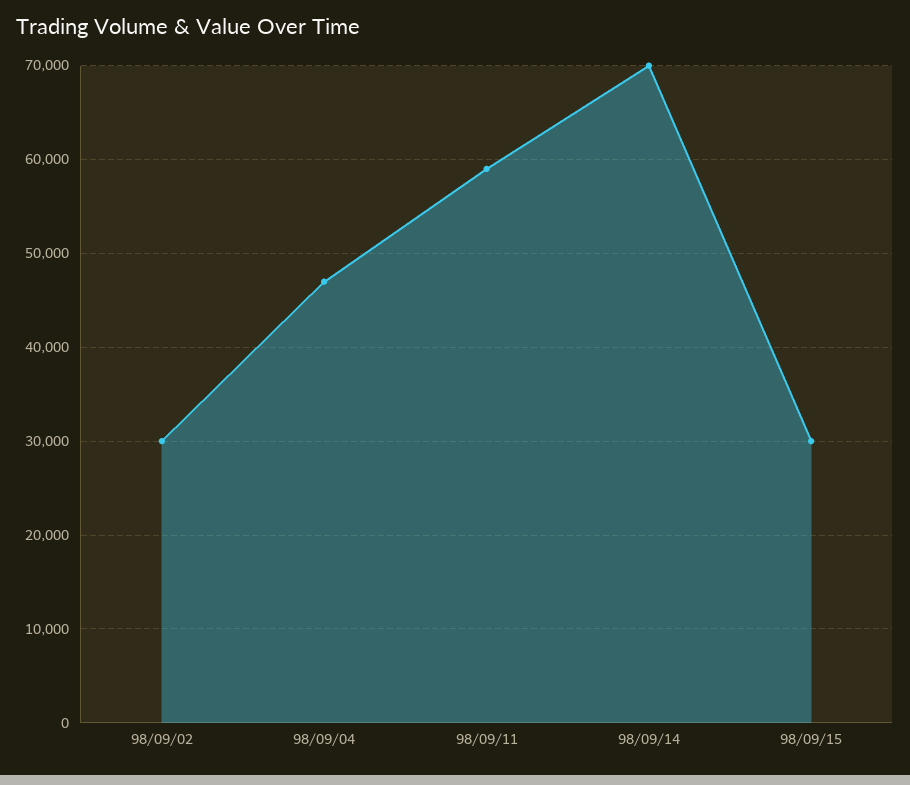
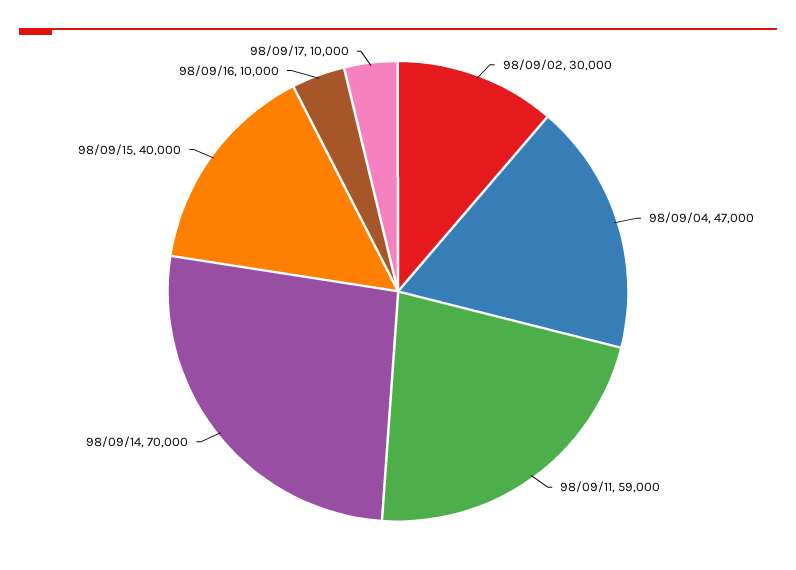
98/09/15: 30000 -> 40000
98/09/16: none -> 10000
98/09/17: none -> 10000

